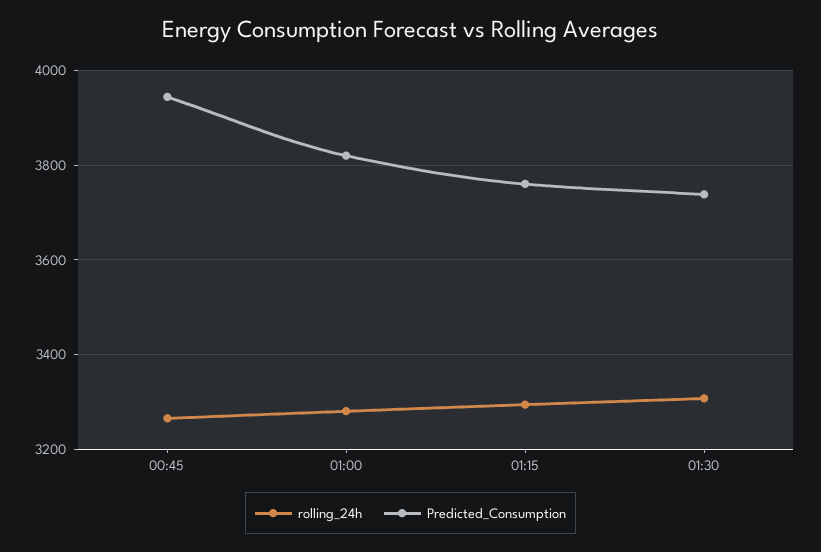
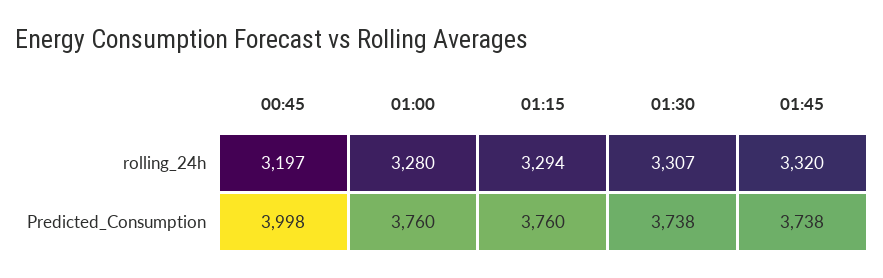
rolling_24h, 00:45: 3260 -> 3197
Predicted_Consumption, 00:45: 3940 -> 3998
Predicted_Consumption, 01:00: 3820 -> 3760
rolling_24h, 01:45: none -> 3320
Predicted_Consumption, 01:45: none -> 3738

